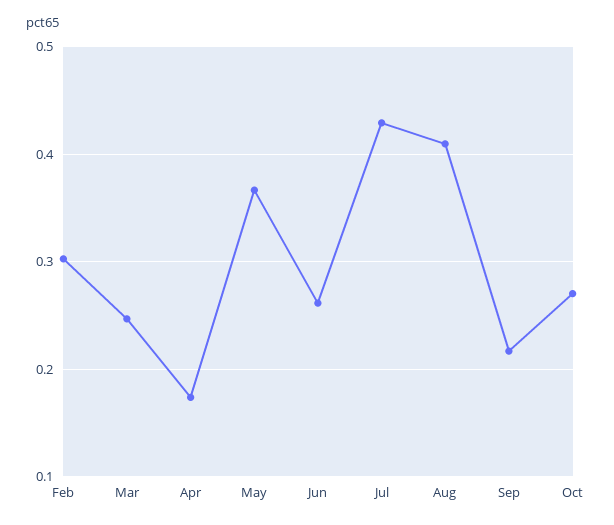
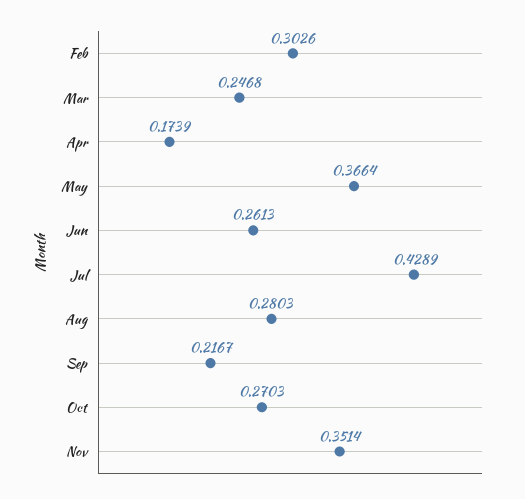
Aug: 0.41 -> 0.2803
Nov: none -> 0.3514

